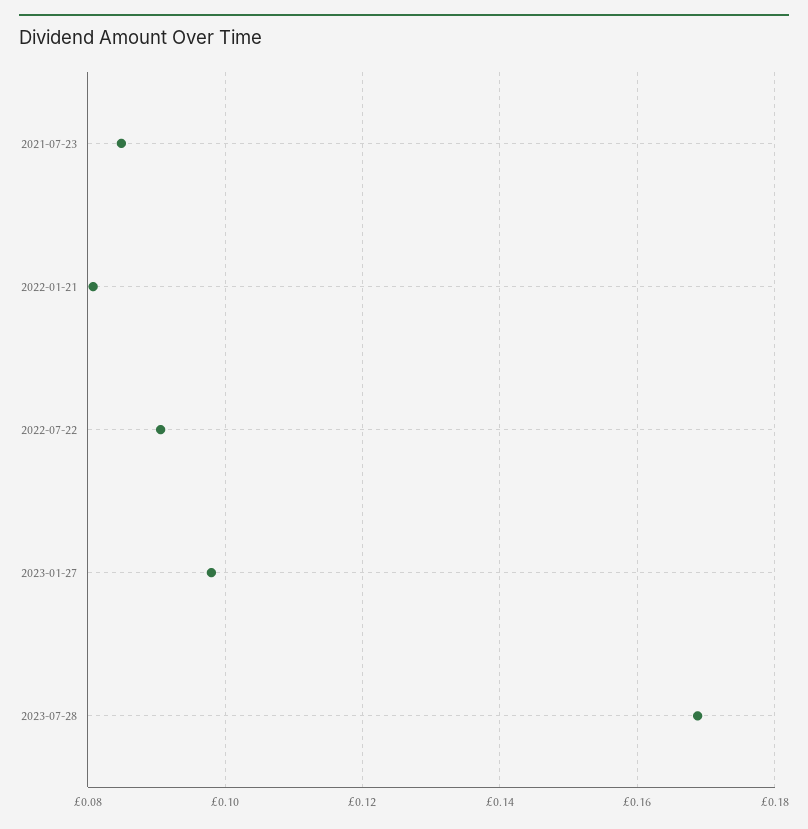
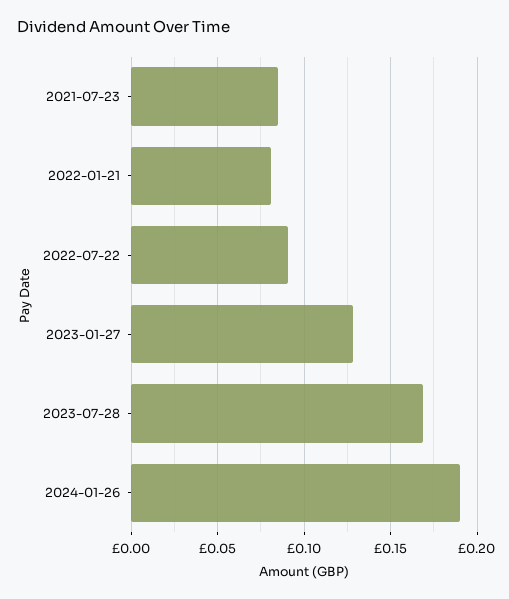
2023-01-27: 0.098 -> 0.13
2024-01-26: none -> 0.19

